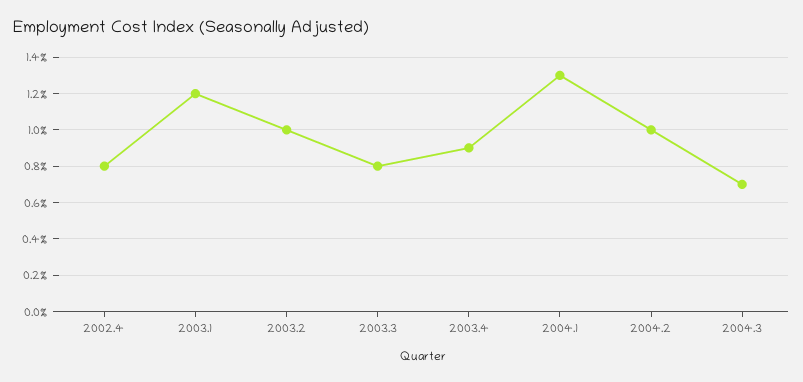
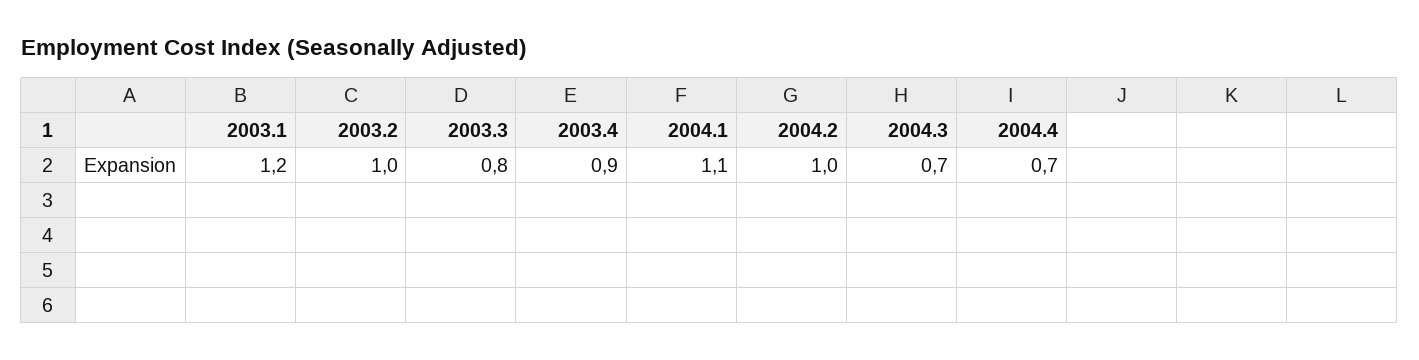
2002.4: 0.8 -> none
2004.1: 1.3 -> 1.1
2004.4: none -> 0.7

